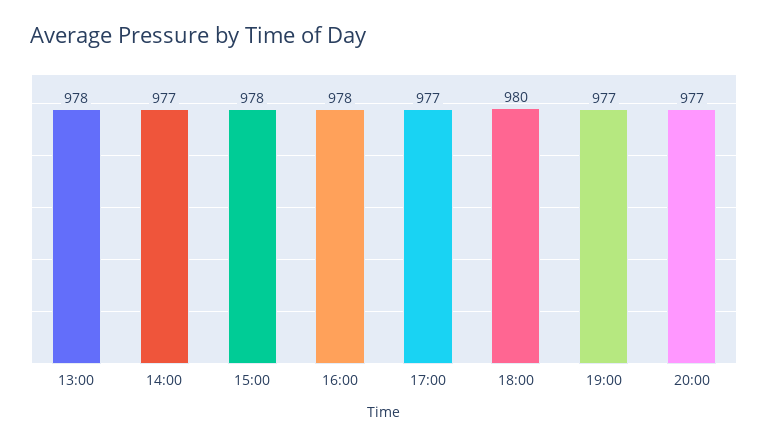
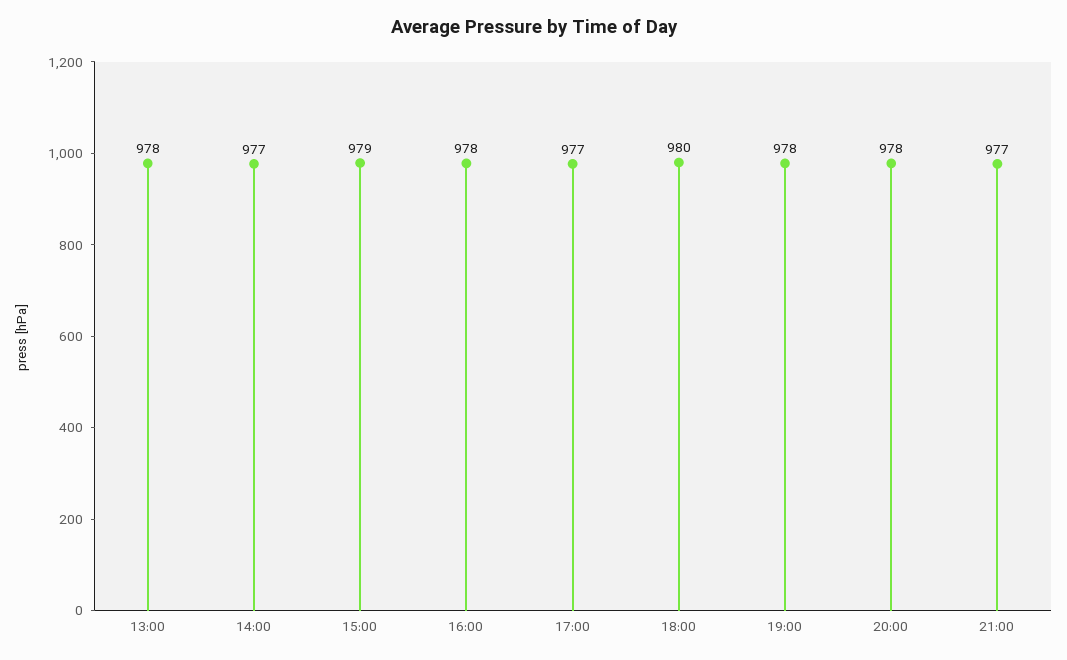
15:00: 978 -> 979
19:00: 977 -> 978
20:00: 977 -> 978
21:00: none -> 977

